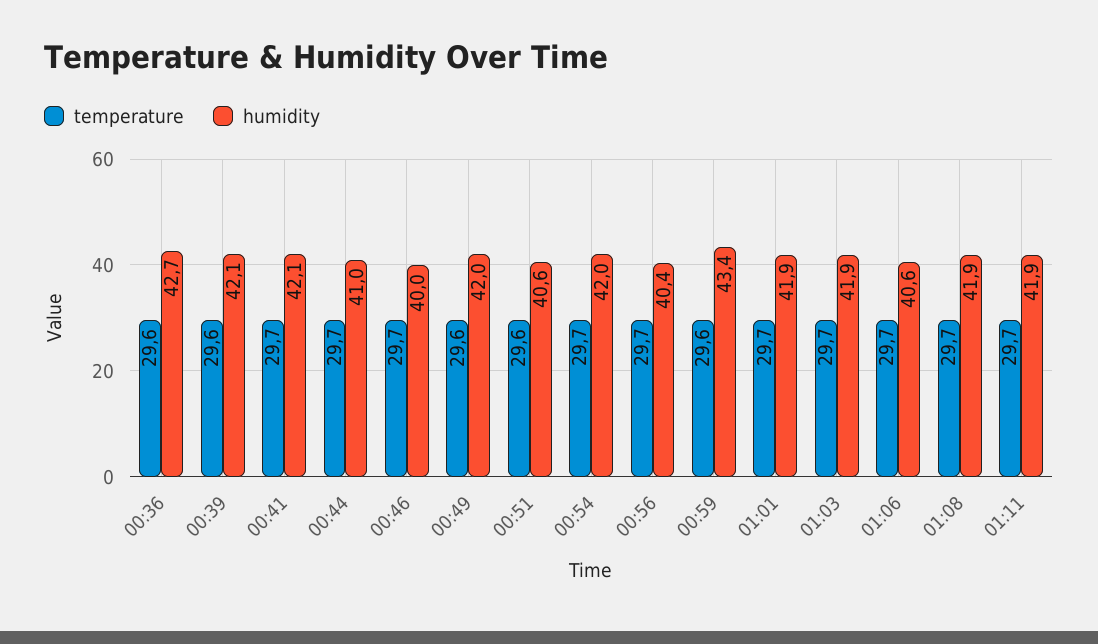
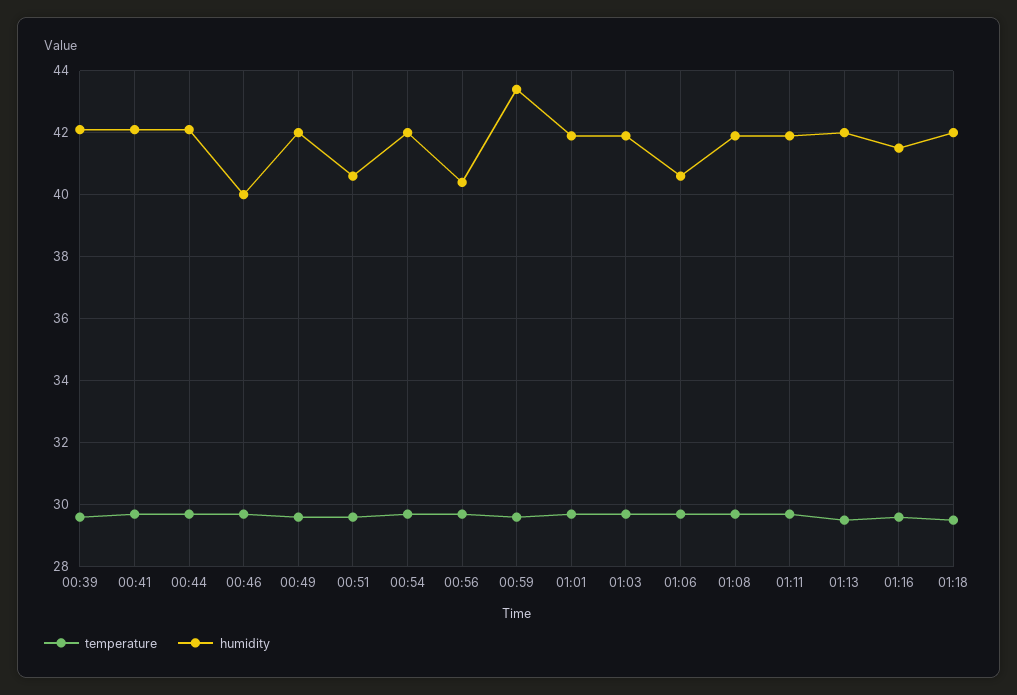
temperature, 00:36: 29.6 -> none
humidity, 00:36: 42.7 -> none
humidity, 00:44: 41 -> 42
temperature, 01:13: none -> 29.5
humidity, 01:13: none -> 42
temperature, 01:16: none -> 29.5
humidity, 01:16: none -> 41.5
temperature, 01:18: none -> 29.5
humidity, 01:18: none -> 42

